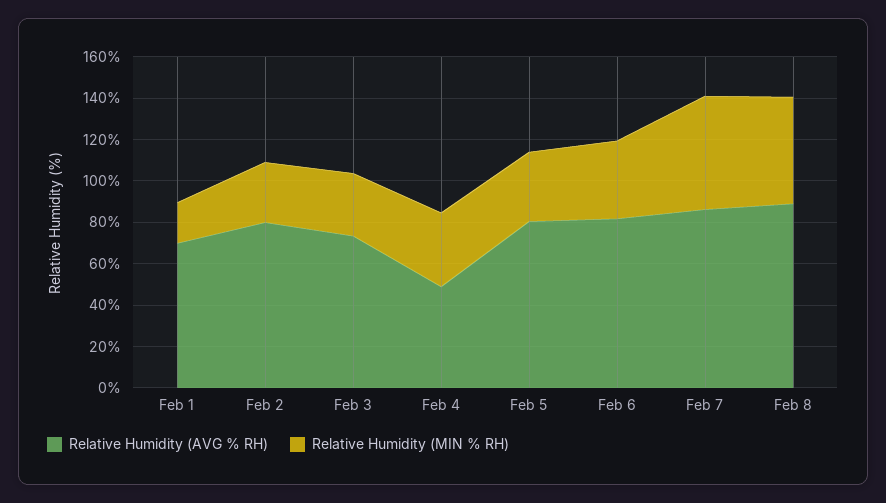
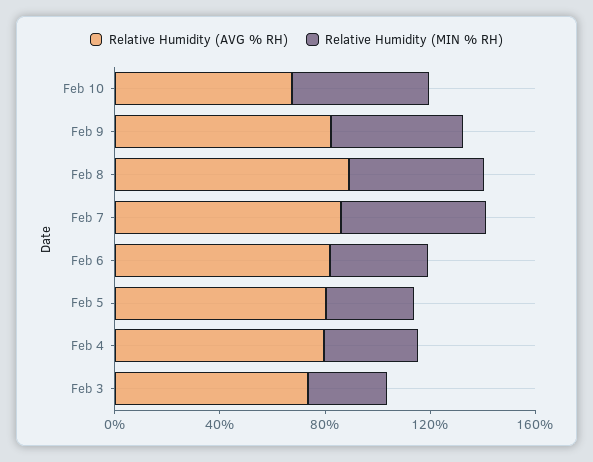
Relative Humidity (AVG % RH), Feb 1: 70 -> none
Relative Humidity (MIN % RH), Feb 1: 20 -> none
Relative Humidity (AVG % RH), Feb 2: 80 -> none
Relative Humidity (MIN % RH), Feb 2: 30 -> none
Relative Humidity (AVG % RH), Feb 4: 50 -> 80
Relative Humidity (AVG % RH), Feb 10: none -> 70
Relative Humidity (MIN % RH), Feb 10: none -> 50
Relative Humidity (AVG % RH), Feb 9: none -> 80
Relative Humidity (MIN % RH), Feb 9: none -> 50

